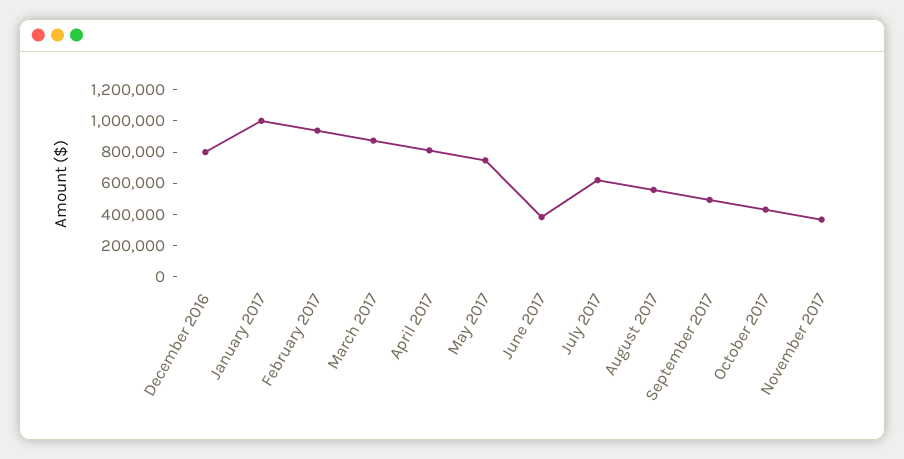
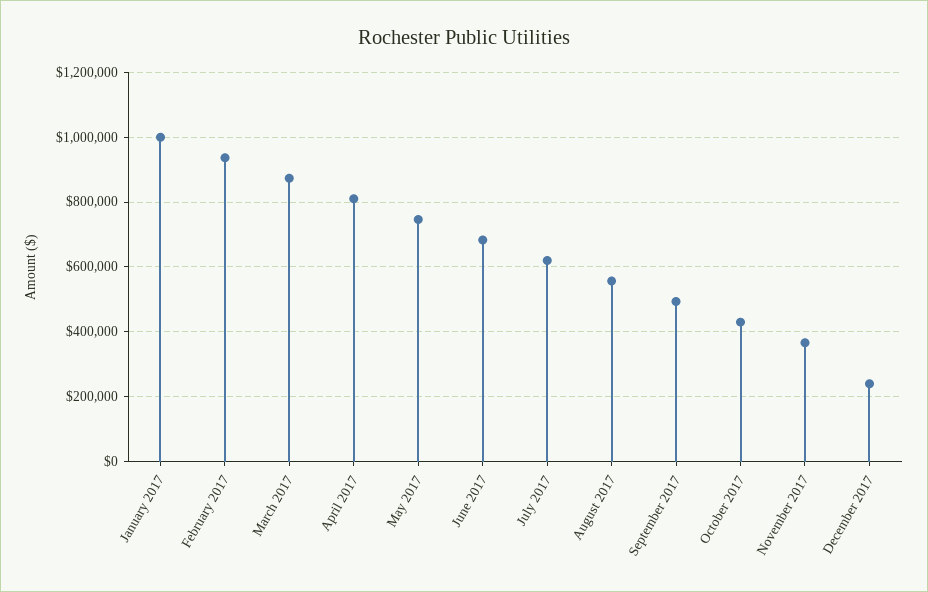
December 2016: 800000 -> none
June 2017: 400000 -> 680000
December 2017: none -> 240000

